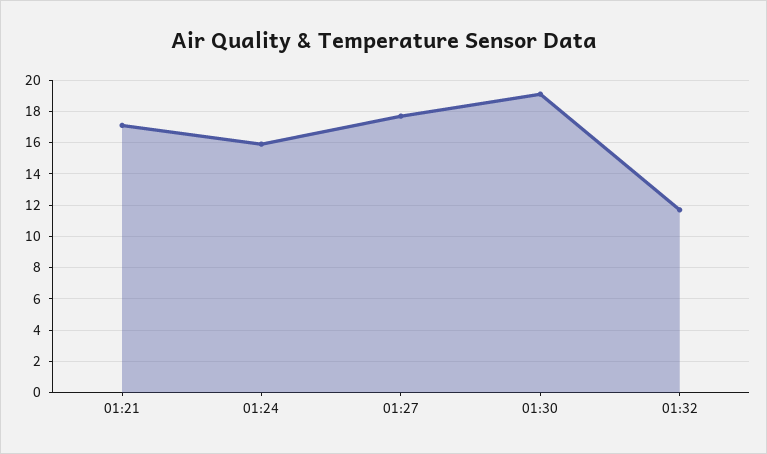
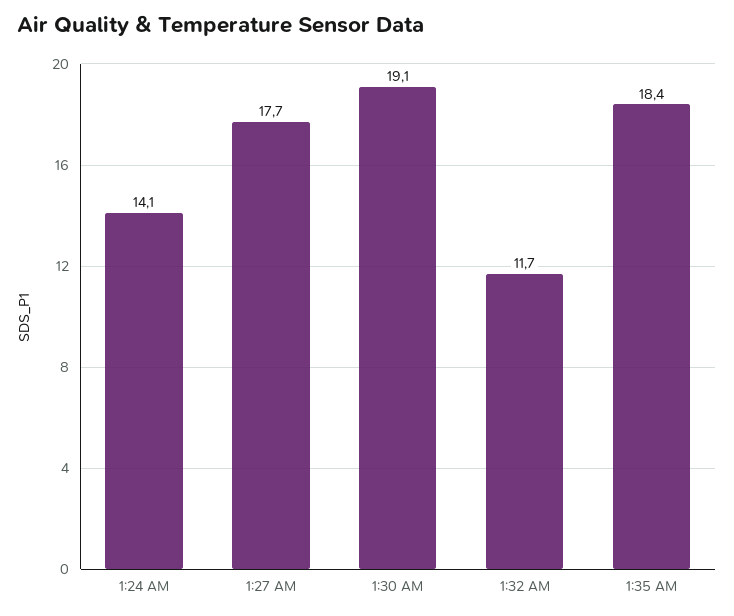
01:21: 17 -> none
01:24: 16 -> 14.1
1:35 AM: none -> 18.4

